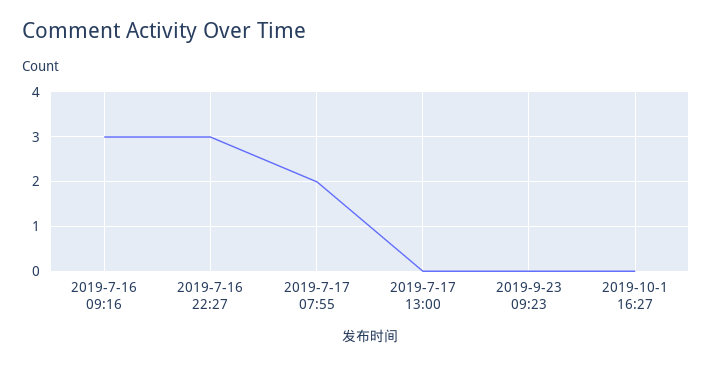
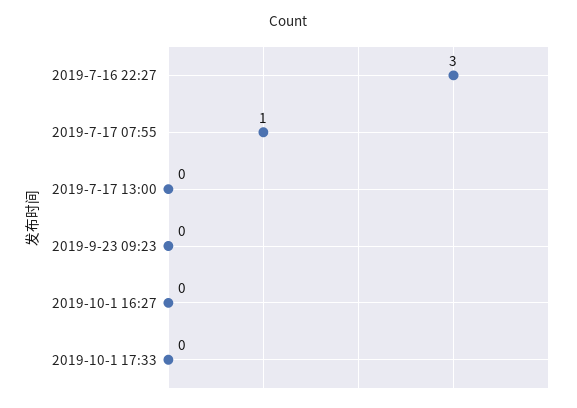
2019-7-16 09:16: 3 -> none
2019-7-17 07:55: 2 -> 1
2019-10-1 17:33: none -> 0

